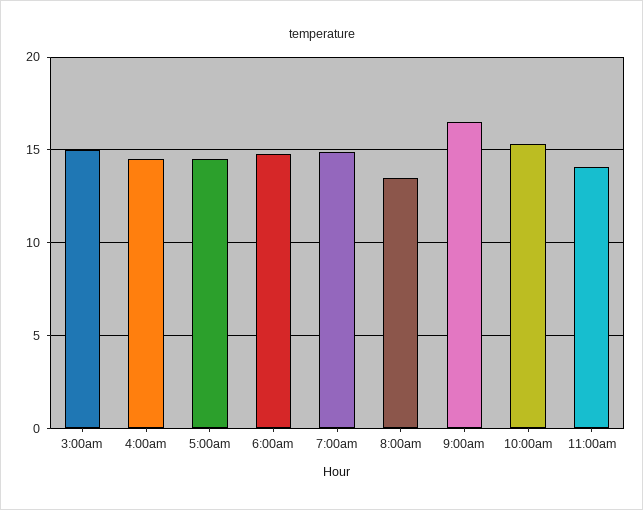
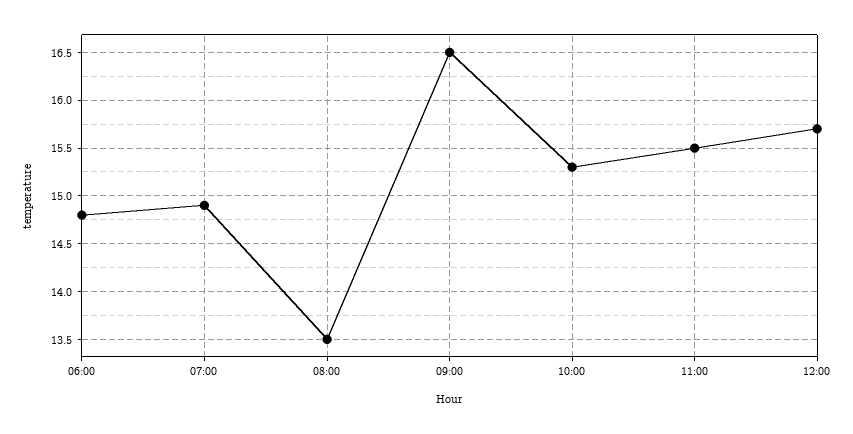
3:00am: 15 -> none
4:00am: 14.5 -> none
5:00am: 14.5 -> none
11:00am: 14 -> 15.5
12:00: none -> 15.7

